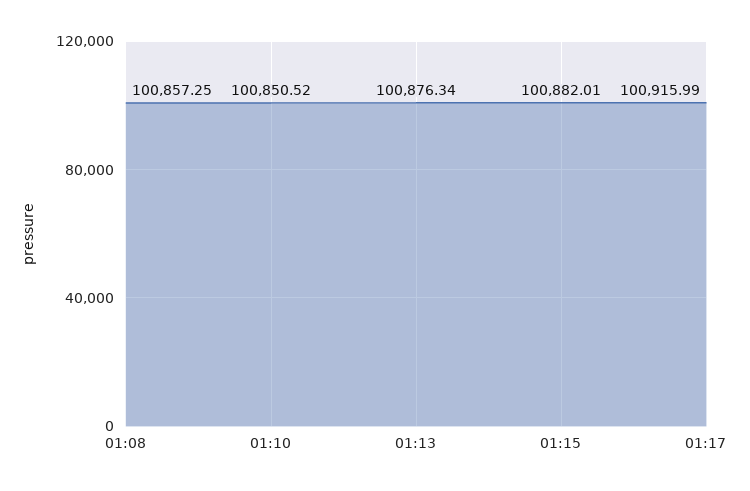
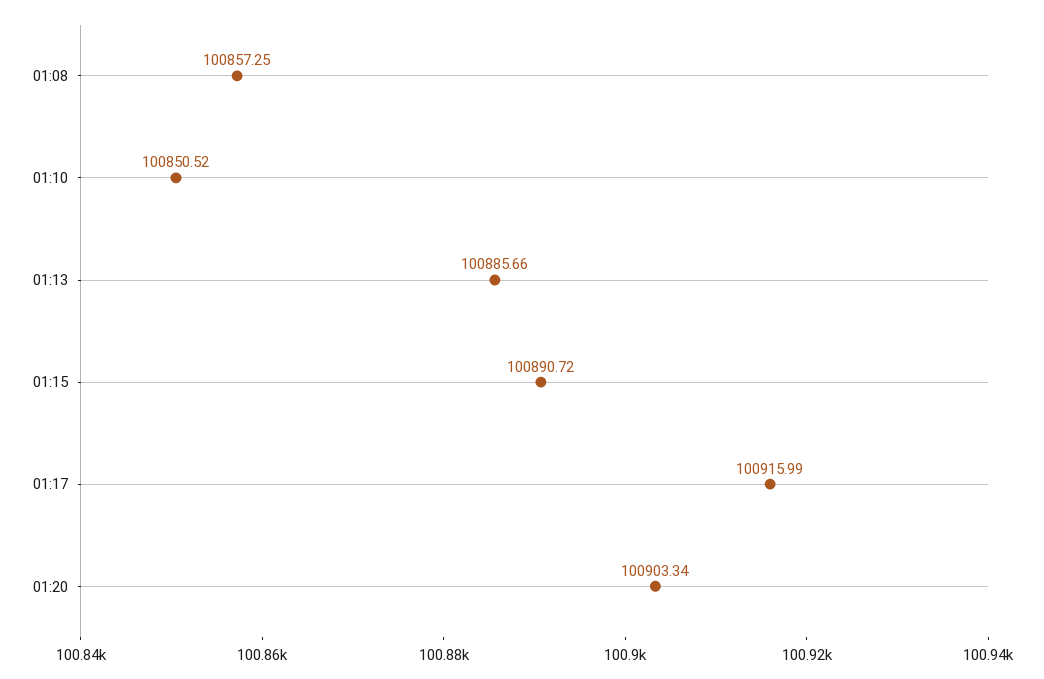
01:13: 100876.34 -> 100885.66
01:15: 100882.01 -> 100890.72
01:20: none -> 100903.34

